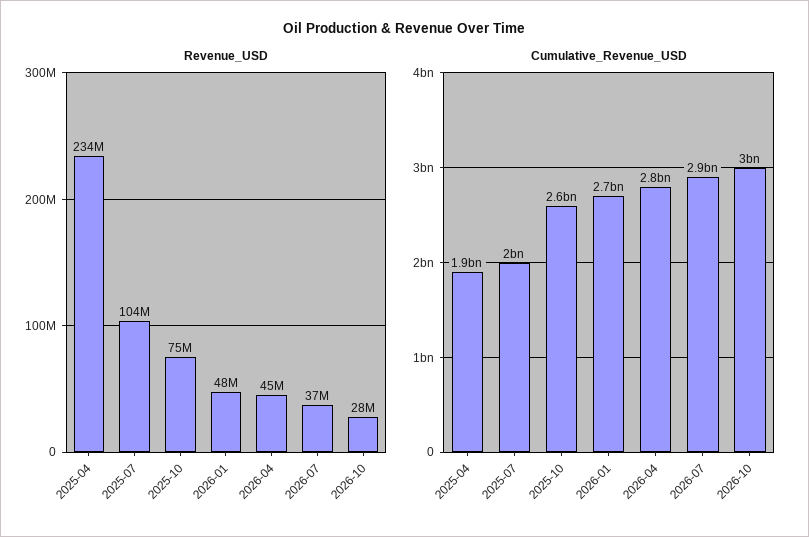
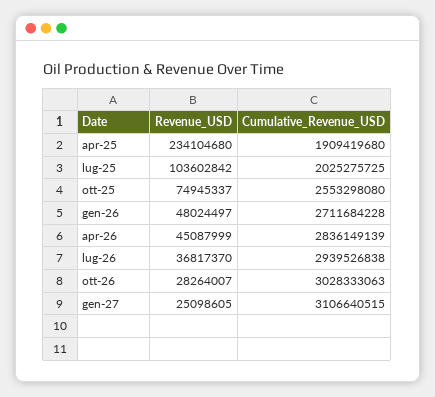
Revenue_USD, gen-27: none -> 25098605
Cumulative_Revenue_USD, gen-27: none -> 3106640515

